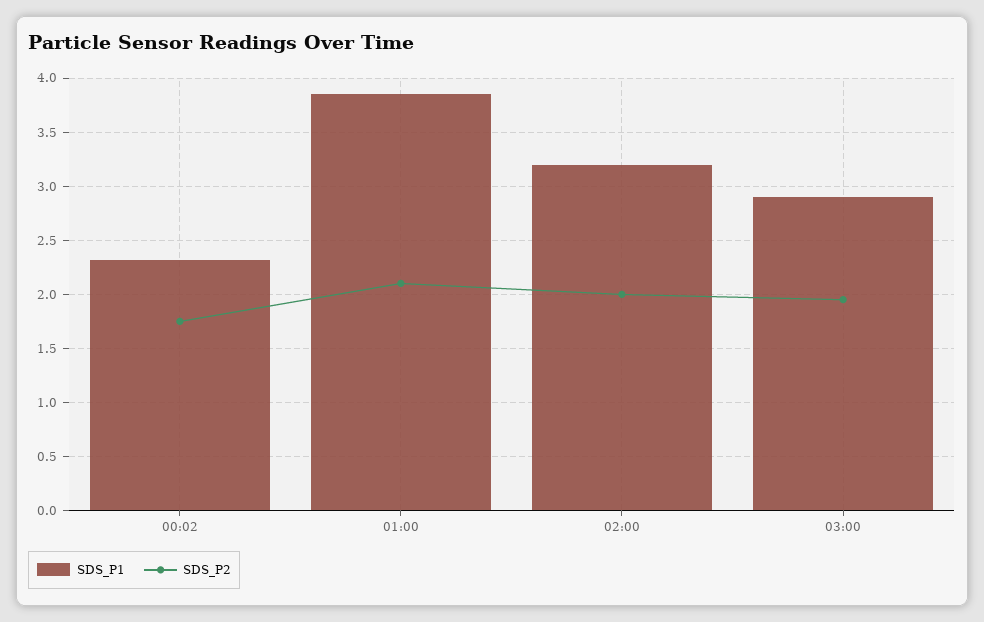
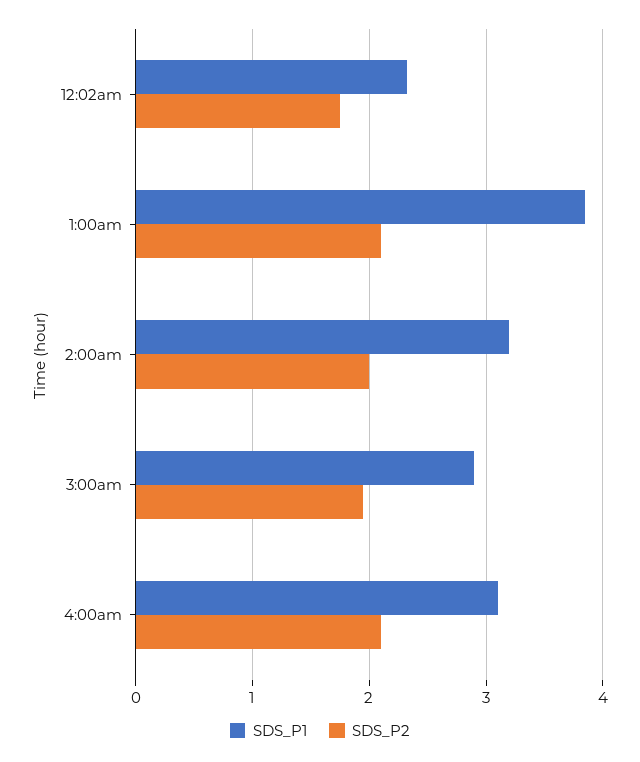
SDS_P1, 4:00am: none -> 3.1
SDS_P2, 4:00am: none -> 2.1

